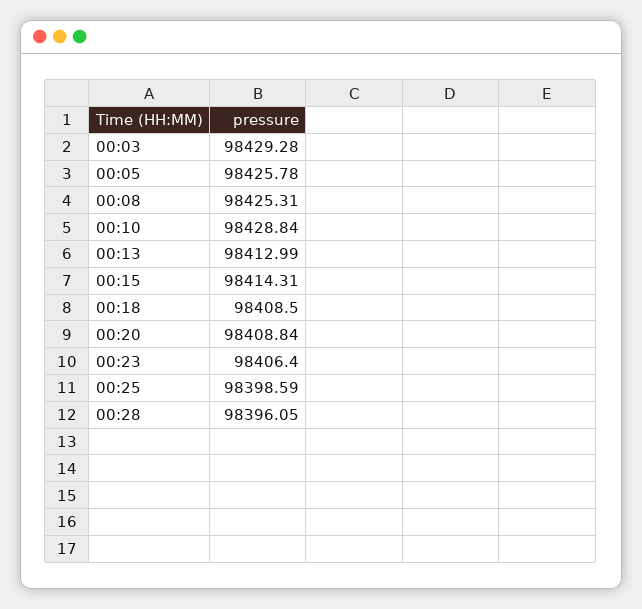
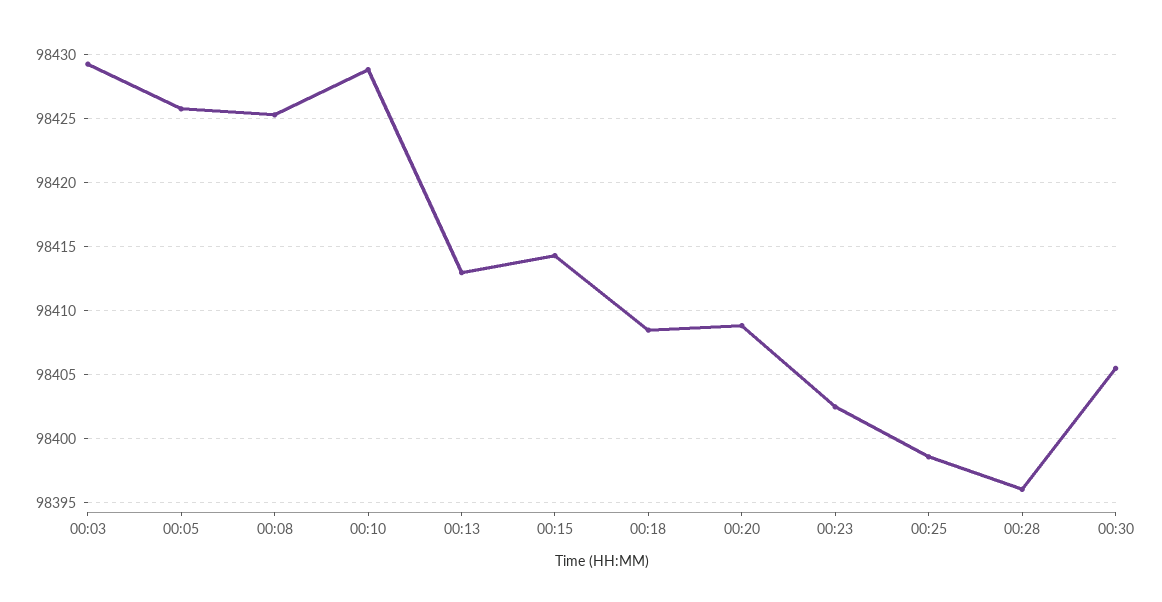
00:23: 98406.4 -> 98402.5
00:30: none -> 98405.5

